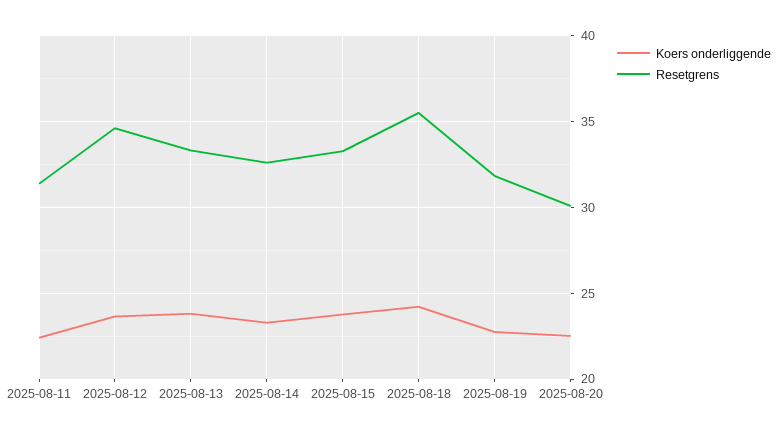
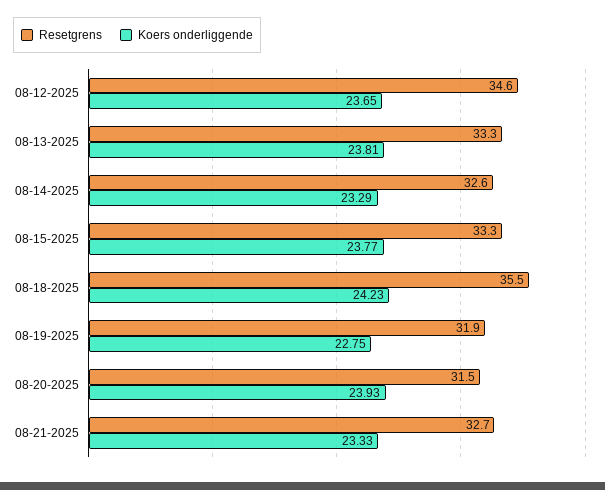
Koers onderliggende, 2025-08-11: 22.5 -> none
Resetgrens, 2025-08-11: 31.5 -> none
Koers onderliggende, 2025-08-20: 22.5 -> 23.93
Resetgrens, 2025-08-20: 30 -> 31.5
Resetgrens, 08-21-2025: none -> 32.7
Koers onderliggende, 08-21-2025: none -> 23.33

